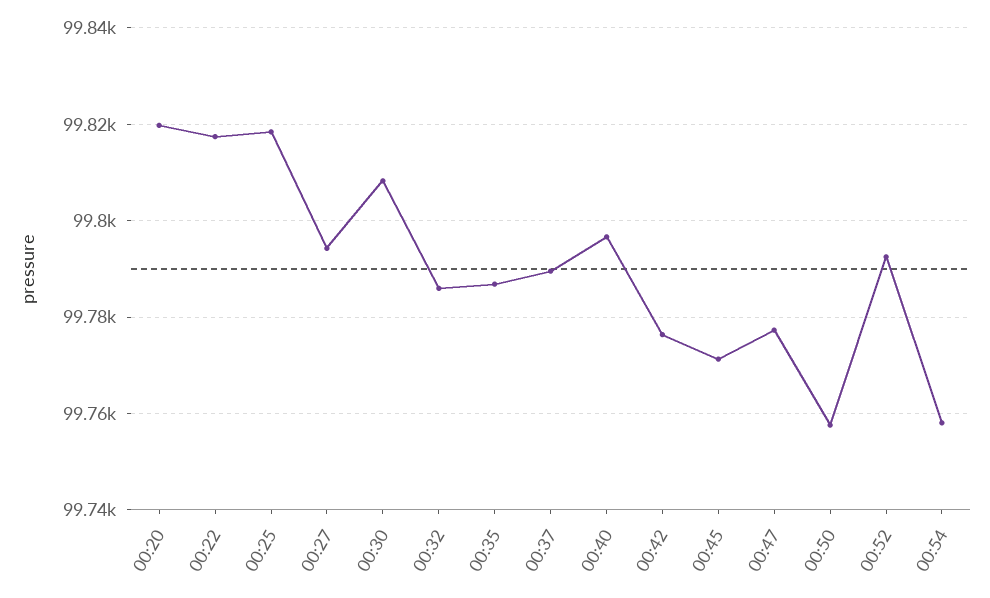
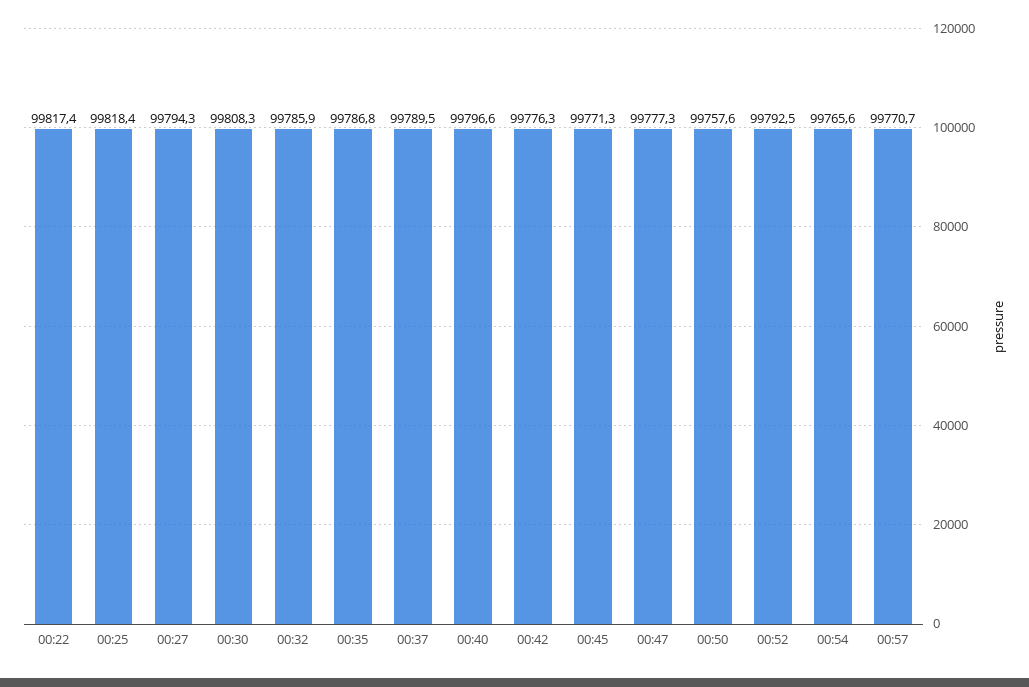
00:20: 99820 -> none
00:54: 99758 -> 99765.6
00:57: none -> 99770.7

